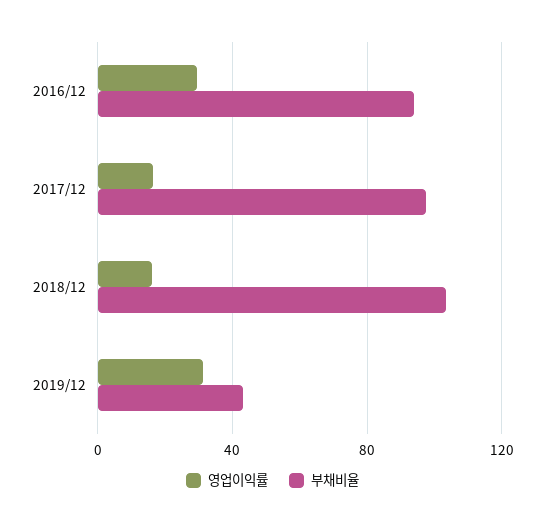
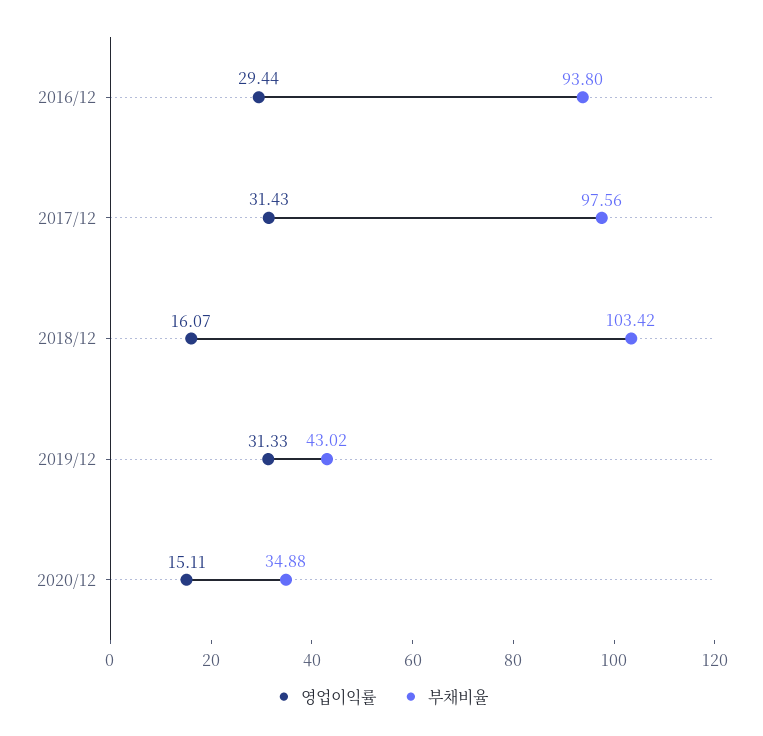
영업이익률, 2017/12: 15 -> 31.43
영업이익률, 2020/12: none -> 15.11
부채비율, 2020/12: none -> 34.88

